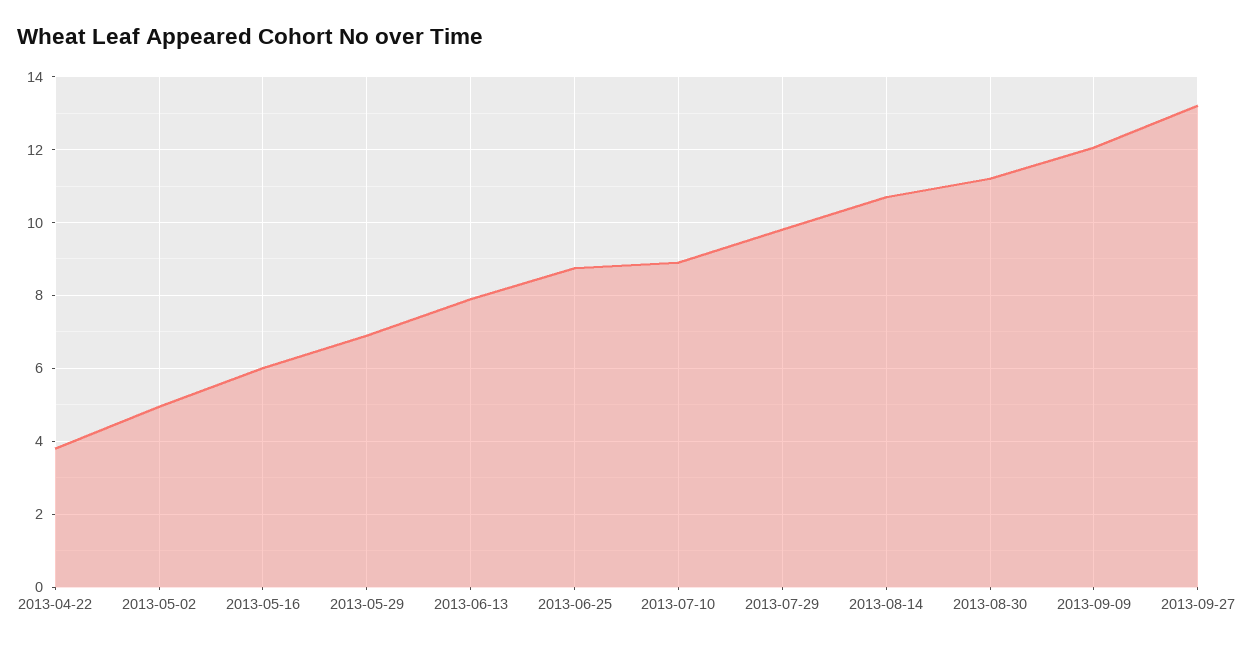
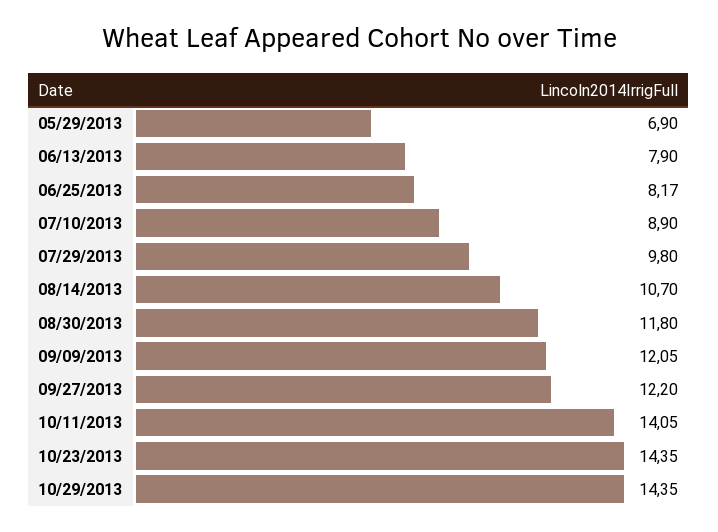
2013-04-22: 3.8 -> none
2013-05-02: 5 -> none
2013-05-16: 6 -> none
2013-06-25: 8.8 -> 8.17
2013-08-30: 11.2 -> 11.8
2013-09-27: 13.2 -> 12.2
10/11/2013: none -> 14.05
10/23/2013: none -> 14.35
10/29/2013: none -> 14.35

